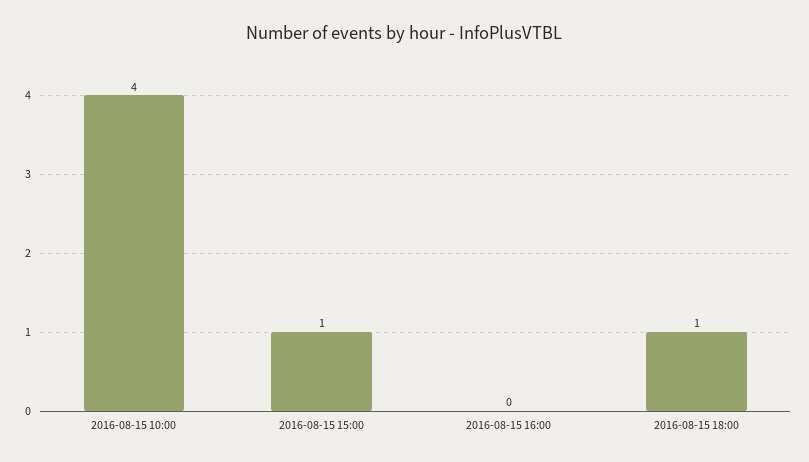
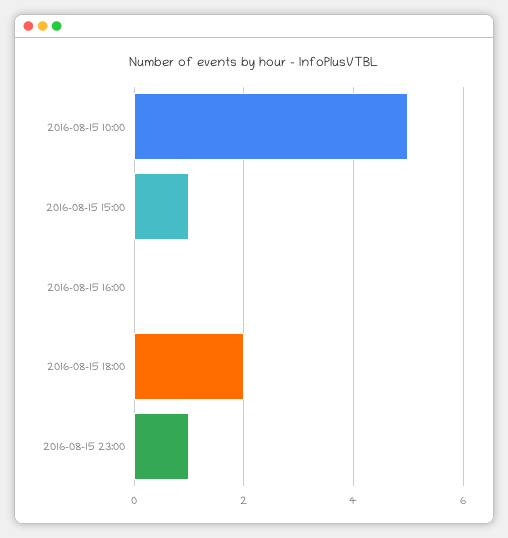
2016-08-15 10:00: 4 -> 5
2016-08-15 18:00: 1 -> 2
2016-08-15 23:00: none -> 1

